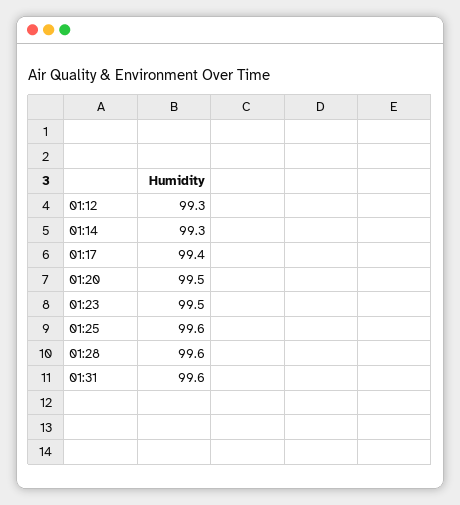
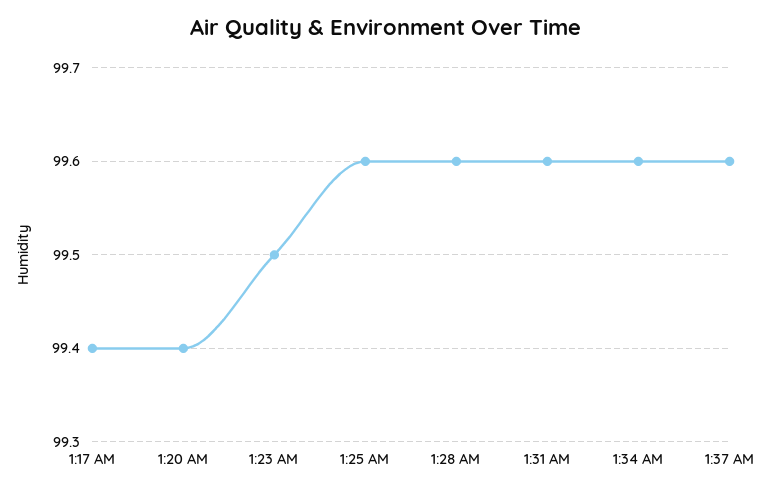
01:12: 99.3 -> none
01:14: 99.3 -> none
01:20: 99.5 -> 99.4
1:34 AM: none -> 99.6
1:37 AM: none -> 99.6

